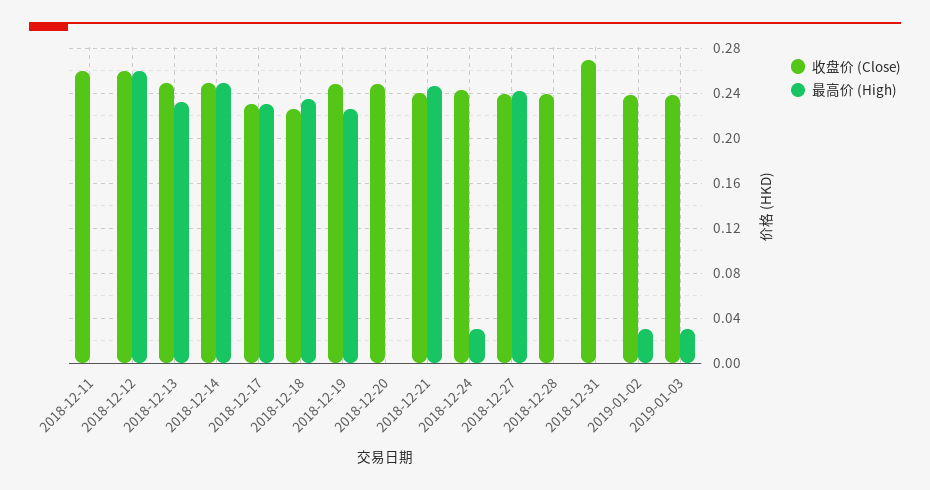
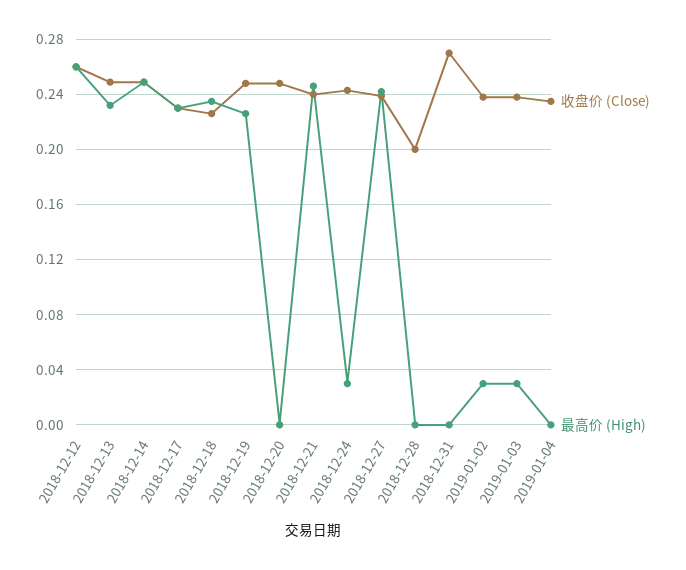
收盘价 (Close), 2018-12-11: 0.26 -> none
最高价 (High), 2018-12-11: 0 -> none
收盘价 (Close), 2018-12-28: 0.24 -> 0.2
收盘价 (Close), 2019-01-04: none -> 0.235
最高价 (High), 2019-01-04: none -> 0

